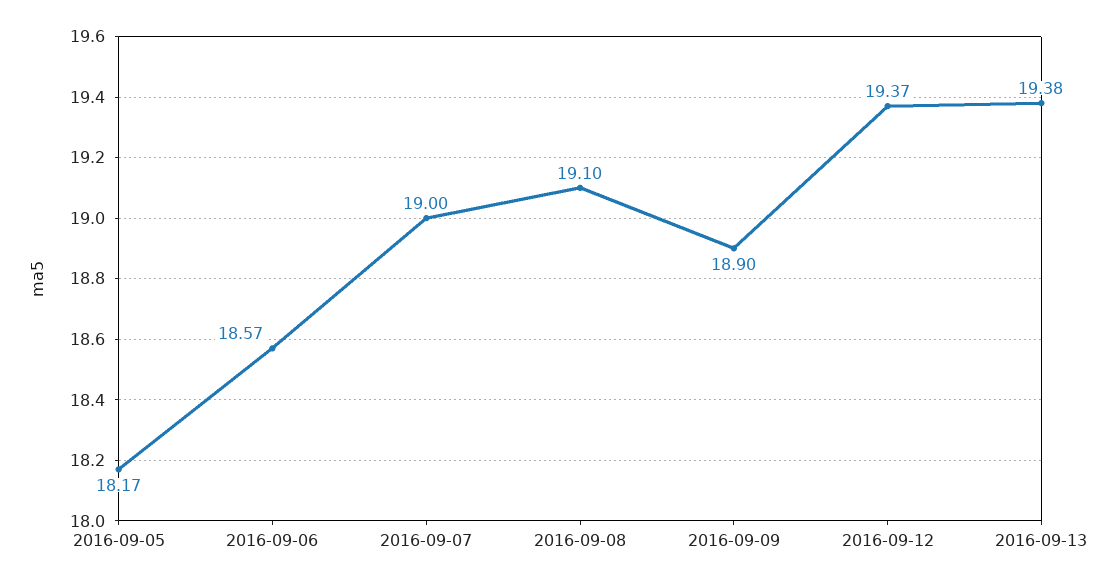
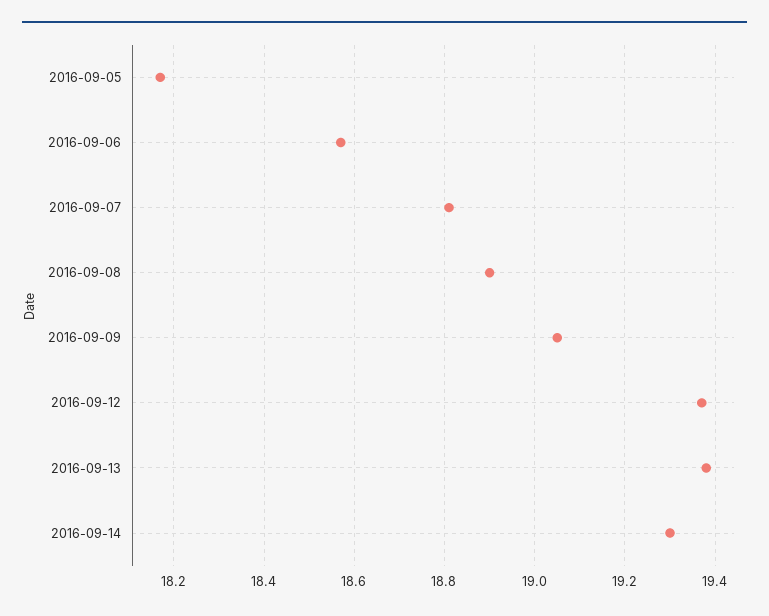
2016-09-07: 19 -> 18.8
2016-09-08: 19.1 -> 18.9
2016-09-09: 18.9 -> 19.05
2016-09-14: none -> 19.3

